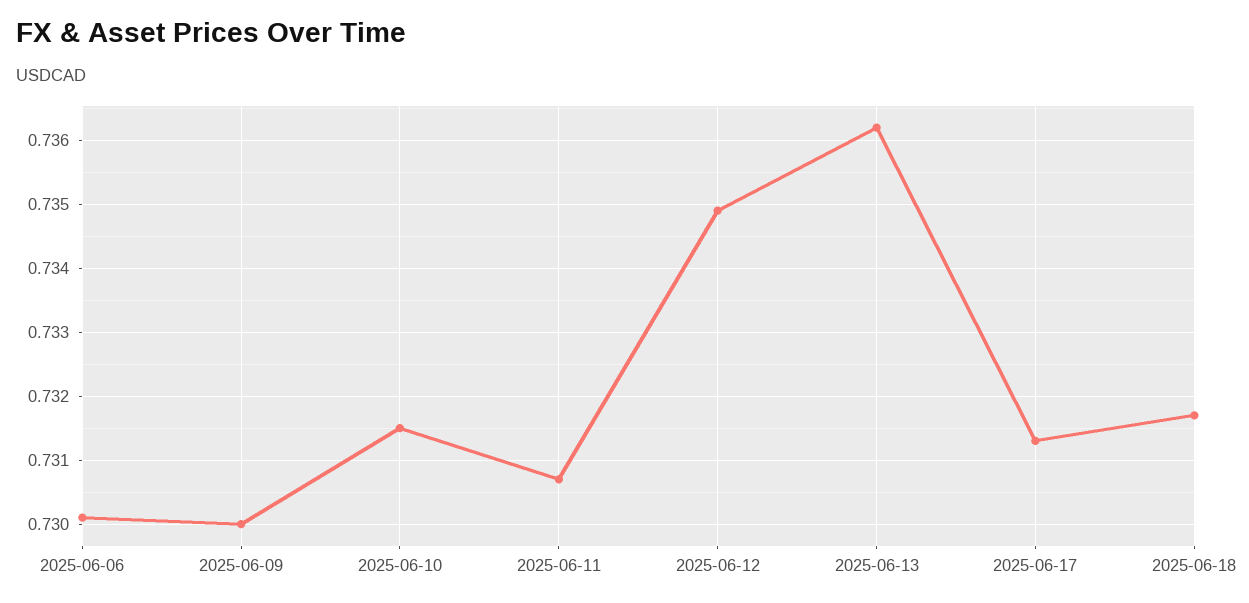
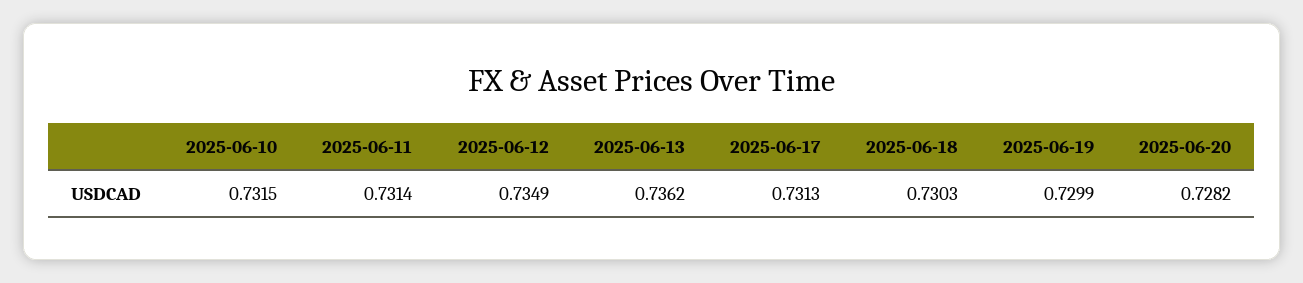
2025-06-06: 0.7301 -> none
2025-06-09: 0.73 -> none
2025-06-11: 0.7307 -> 0.7314
2025-06-18: 0.7317 -> 0.7303
2025-06-19: none -> 0.7299
2025-06-20: none -> 0.7282

